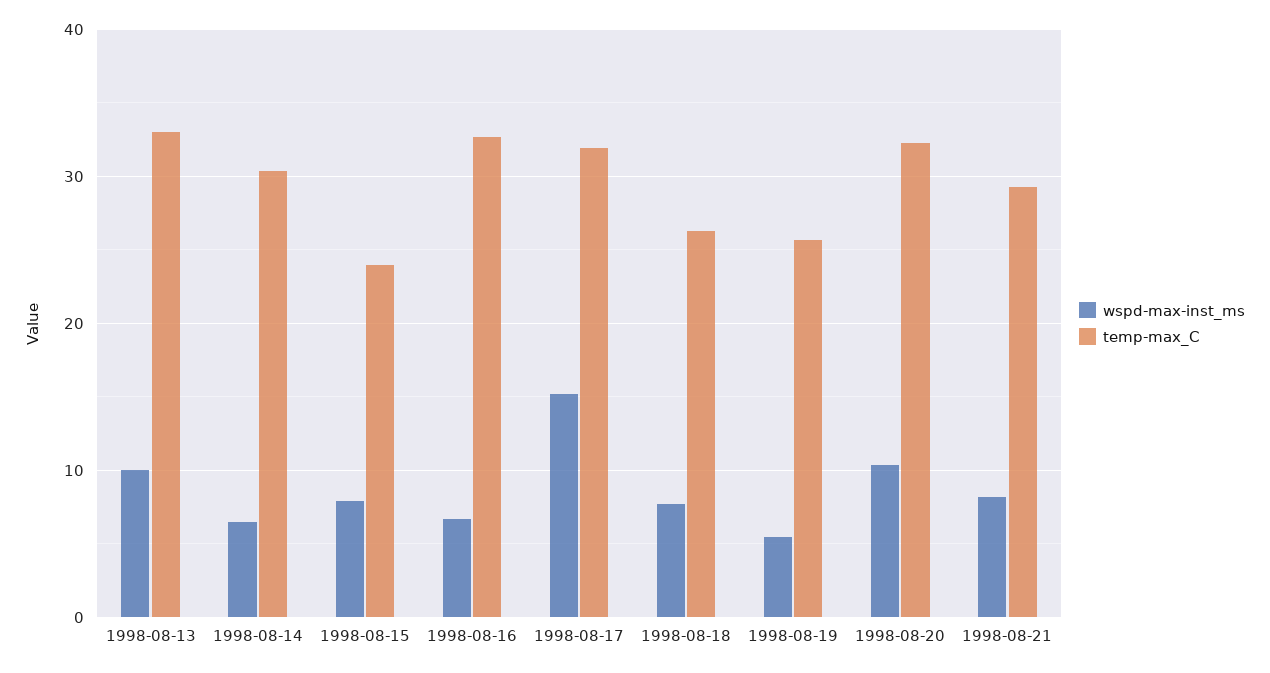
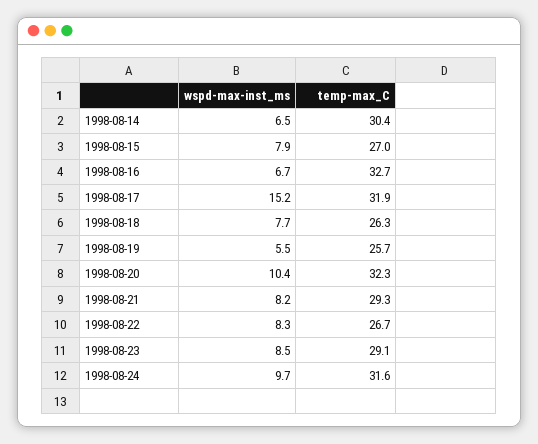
wspd-max-inst_ms, 1998-08-13: 10 -> none
temp-max_C, 1998-08-13: 33 -> none
temp-max_C, 1998-08-15: 24 -> 27
wspd-max-inst_ms, 1998-08-22: none -> 8.3
temp-max_C, 1998-08-22: none -> 26.7
wspd-max-inst_ms, 1998-08-23: none -> 8.5
temp-max_C, 1998-08-23: none -> 29.1
wspd-max-inst_ms, 1998-08-24: none -> 9.7
temp-max_C, 1998-08-24: none -> 31.6

